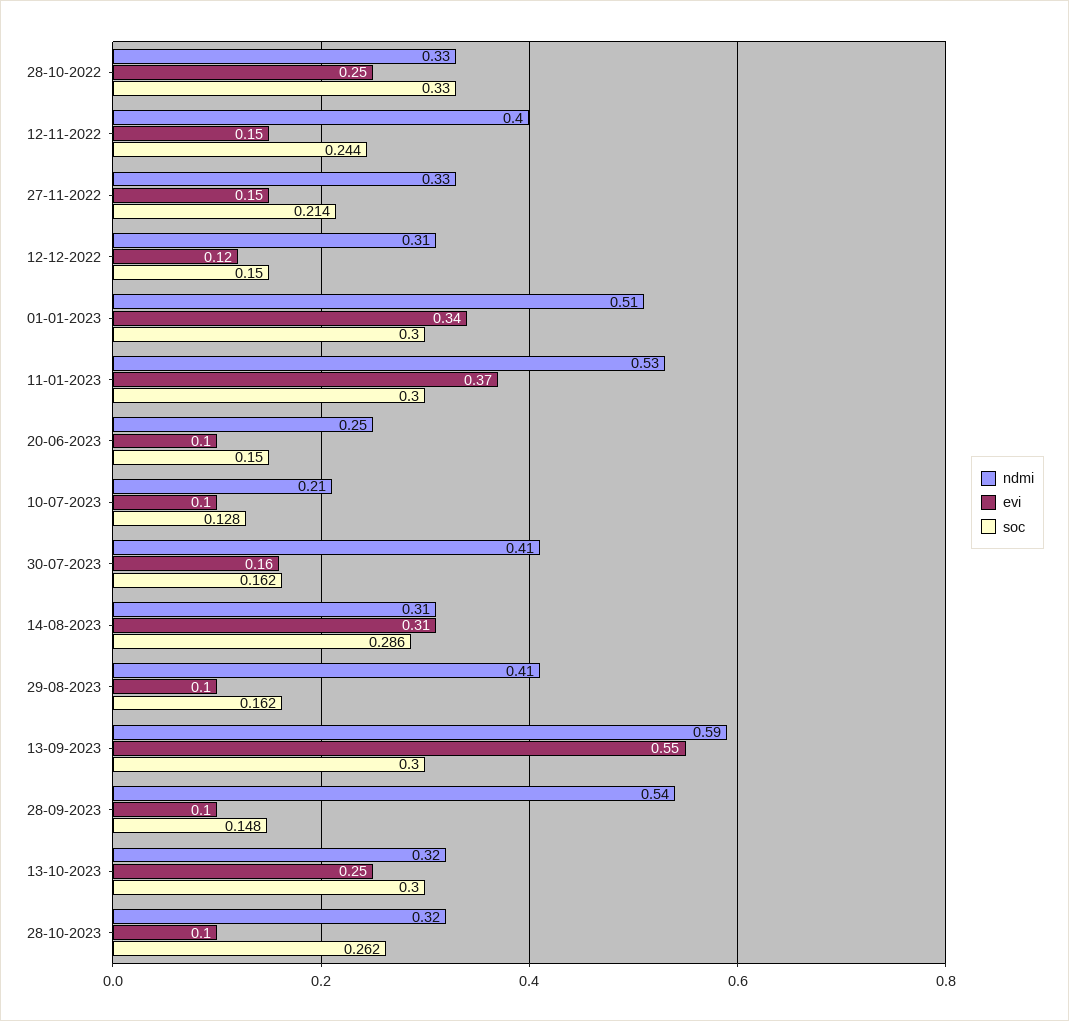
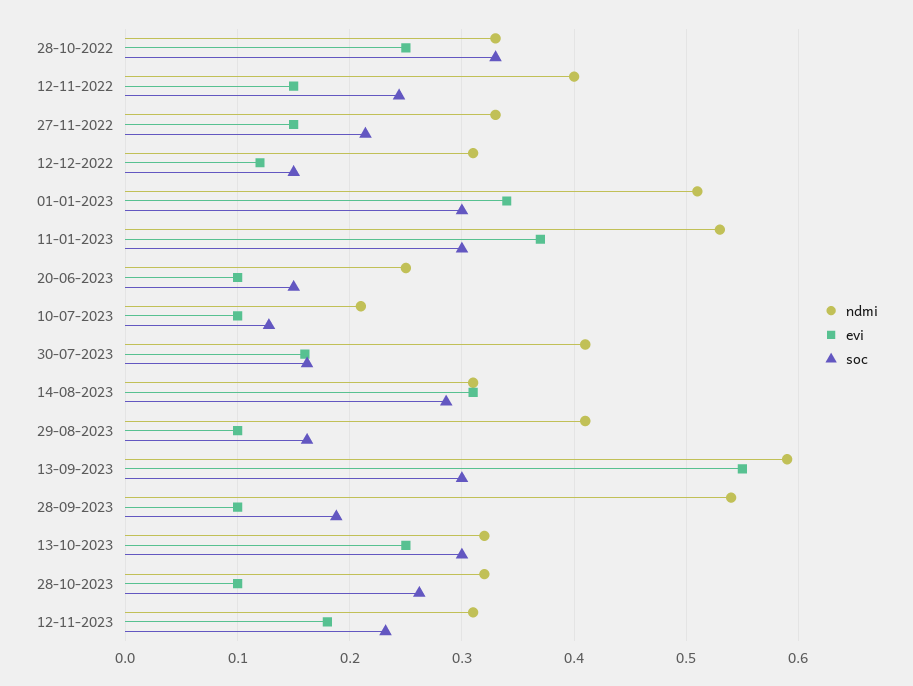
soc, 28-09-2023: 0.148 -> 0.19
ndmi, 12-11-2023: none -> 0.31
evi, 12-11-2023: none -> 0.18
soc, 12-11-2023: none -> 0.23

